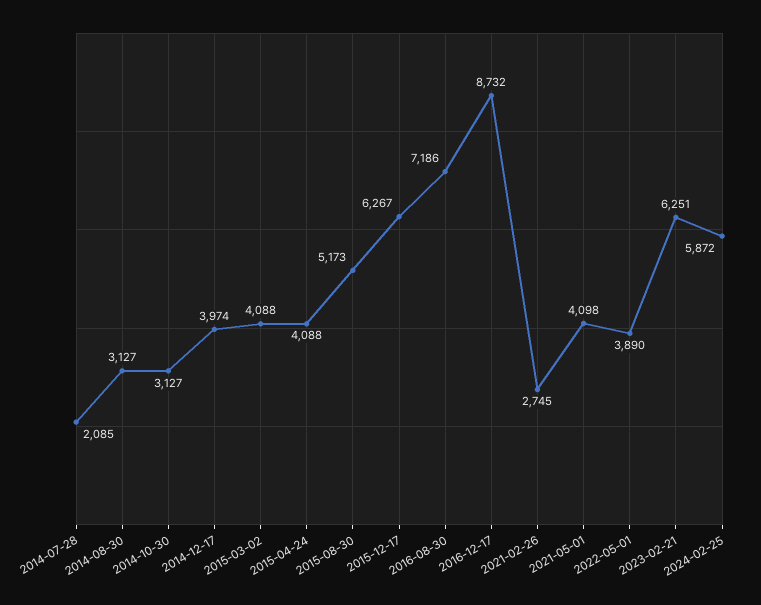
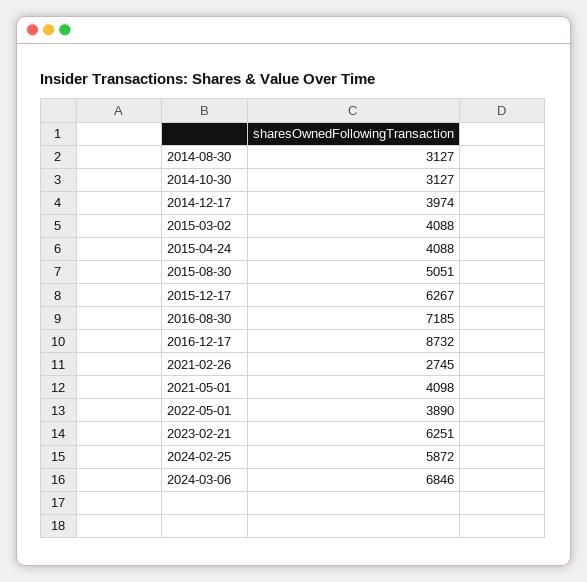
2014-07-28: 2085 -> none
2015-08-30: 5173 -> 5051
2016-08-30: 7186 -> 7185
2024-03-06: none -> 6846

